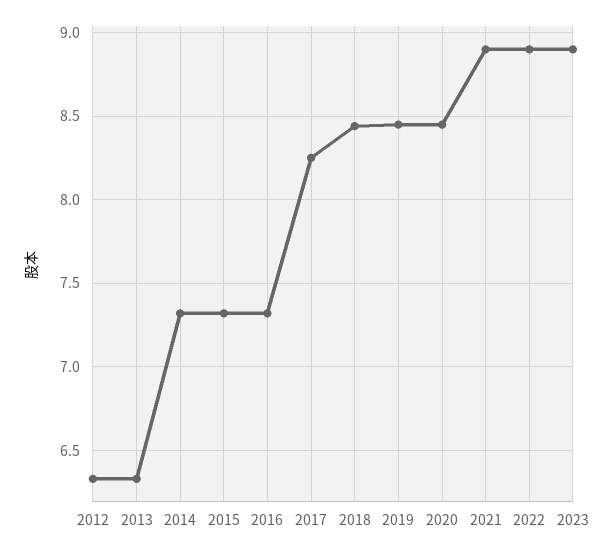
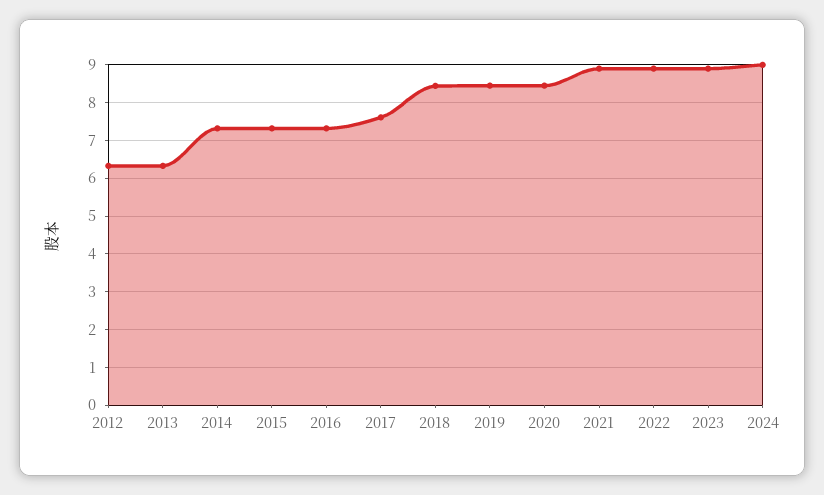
2017: 8.25 -> 7.6
2024: none -> 9

